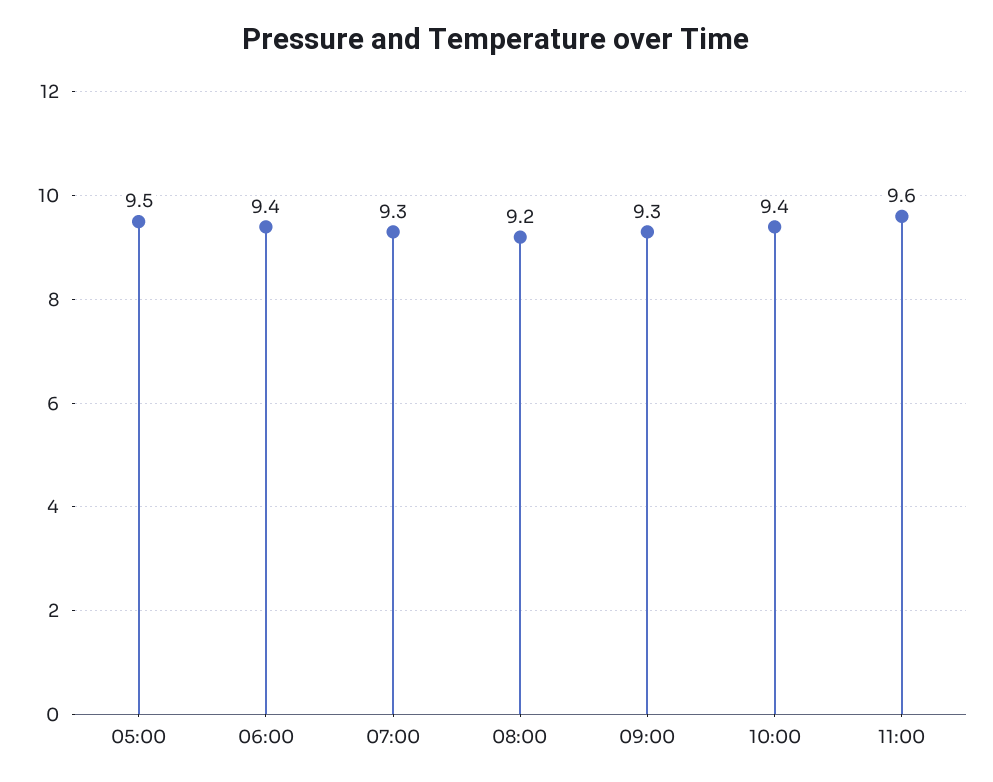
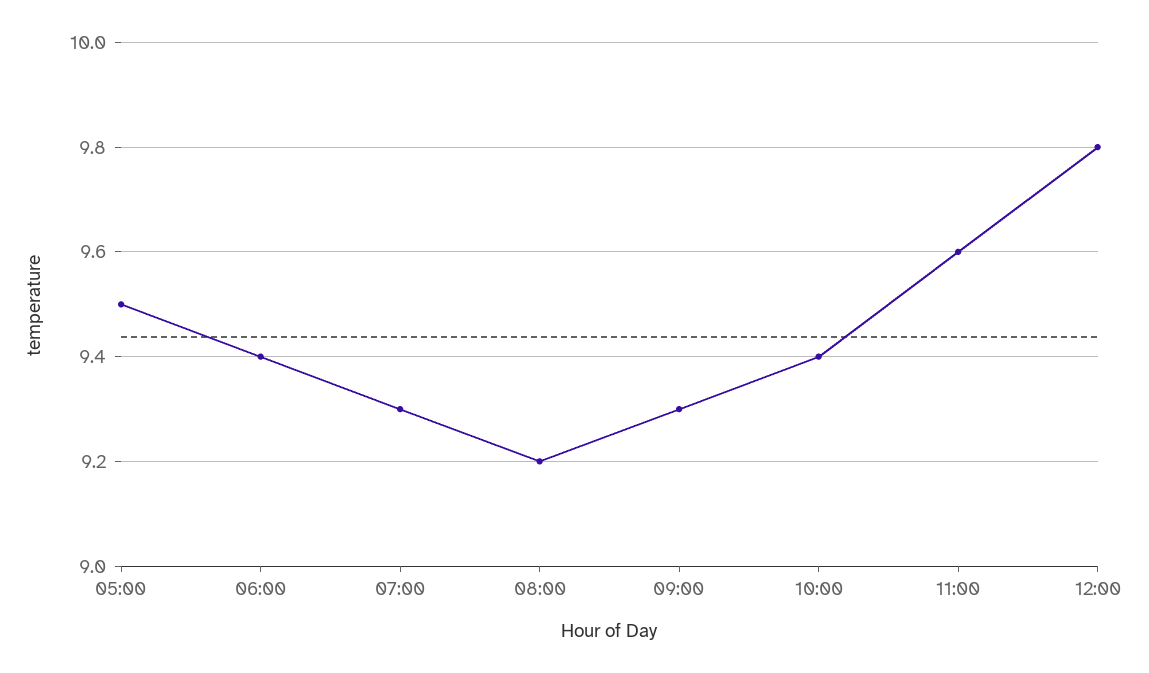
12:00: none -> 9.8

